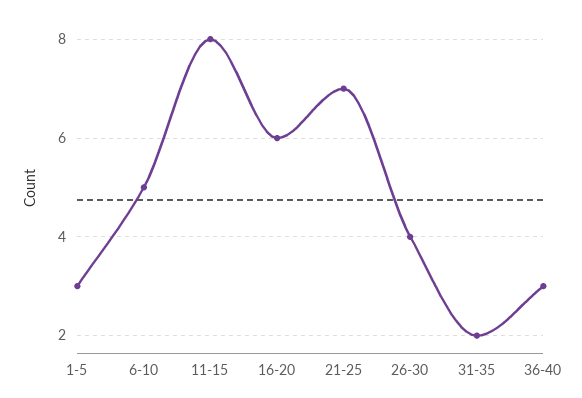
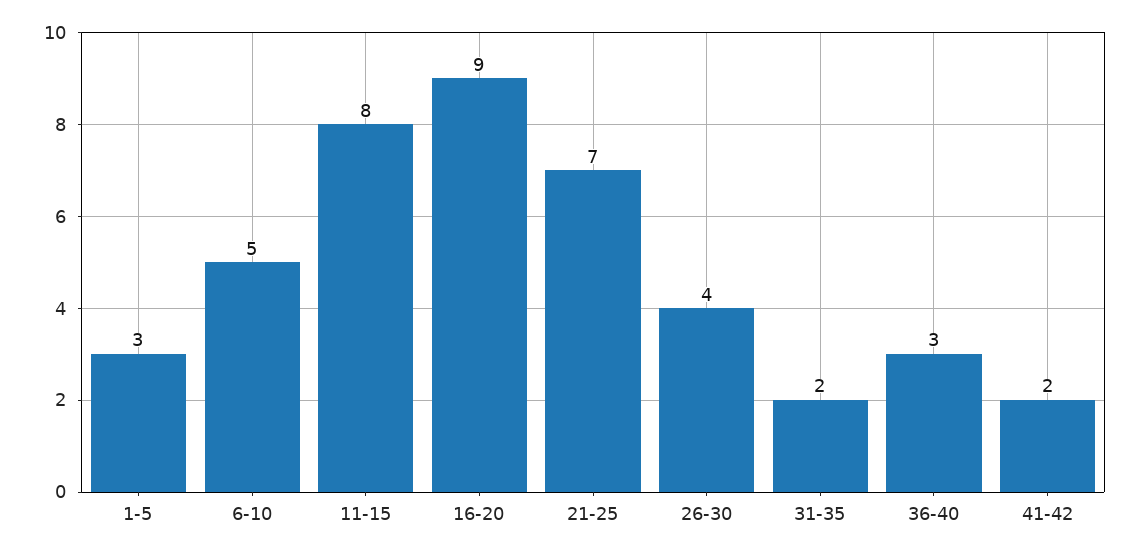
16-20: 6 -> 9
41-42: none -> 2

